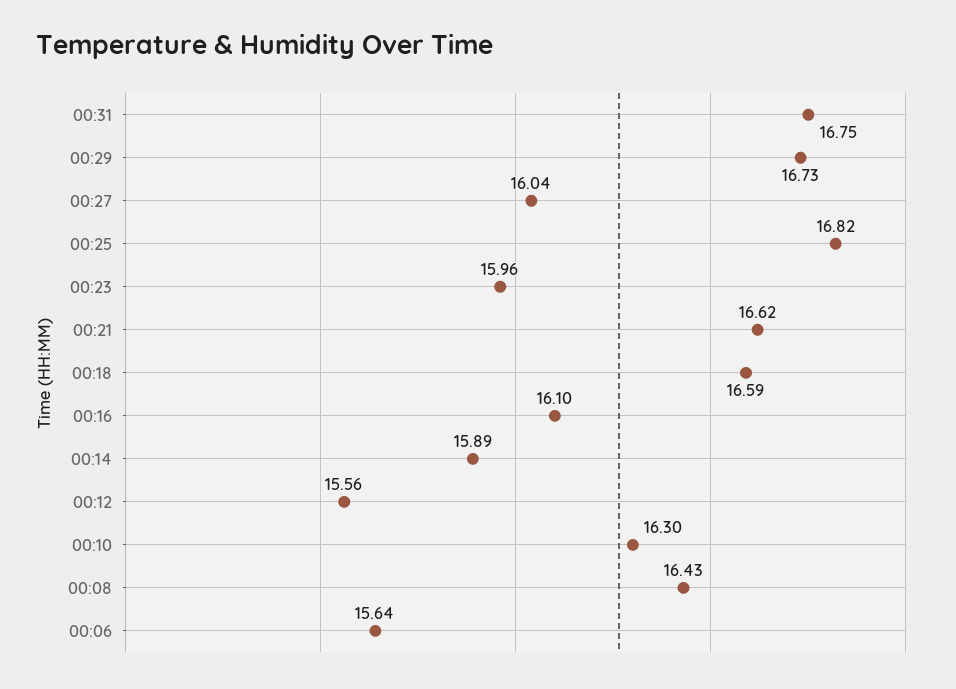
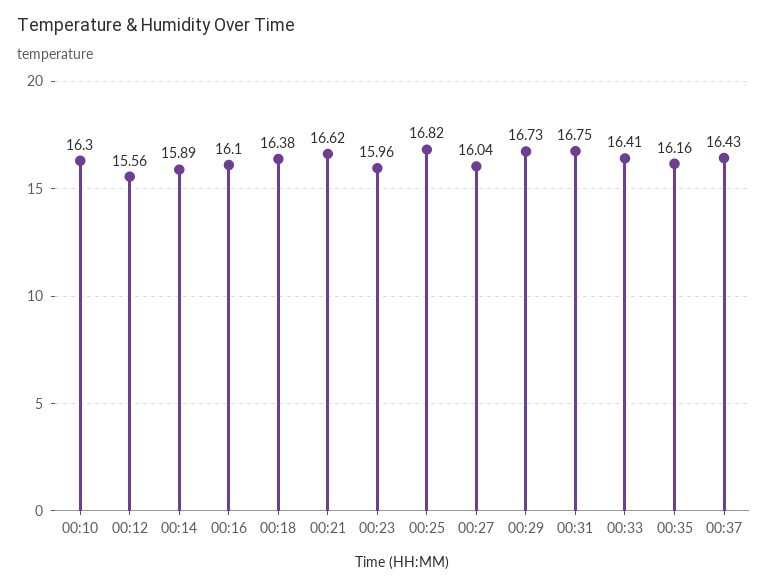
00:18: 16.59 -> 16.38
00:08: 16.43 -> none
00:06: 15.64 -> none
00:33: none -> 16.41
00:35: none -> 16.16
00:37: none -> 16.43

